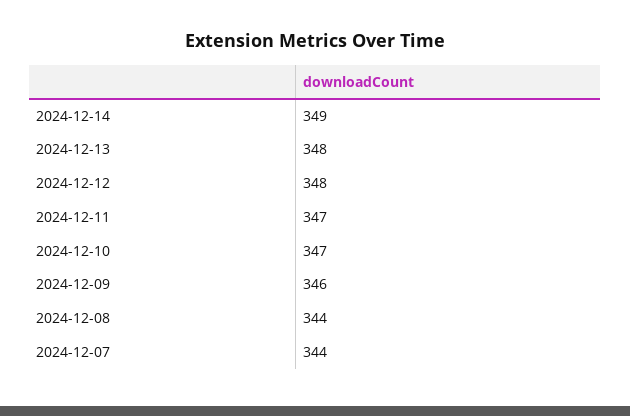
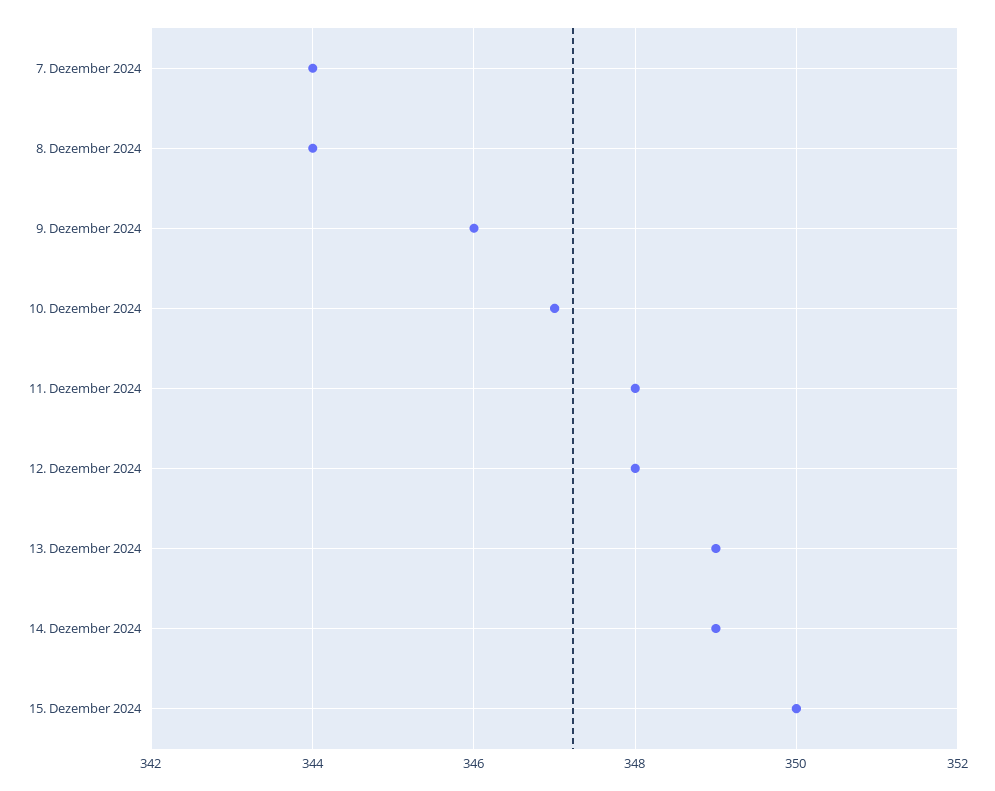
2024-12-13: 348 -> 349
2024-12-11: 347 -> 348
15. Dezember 2024: none -> 350

